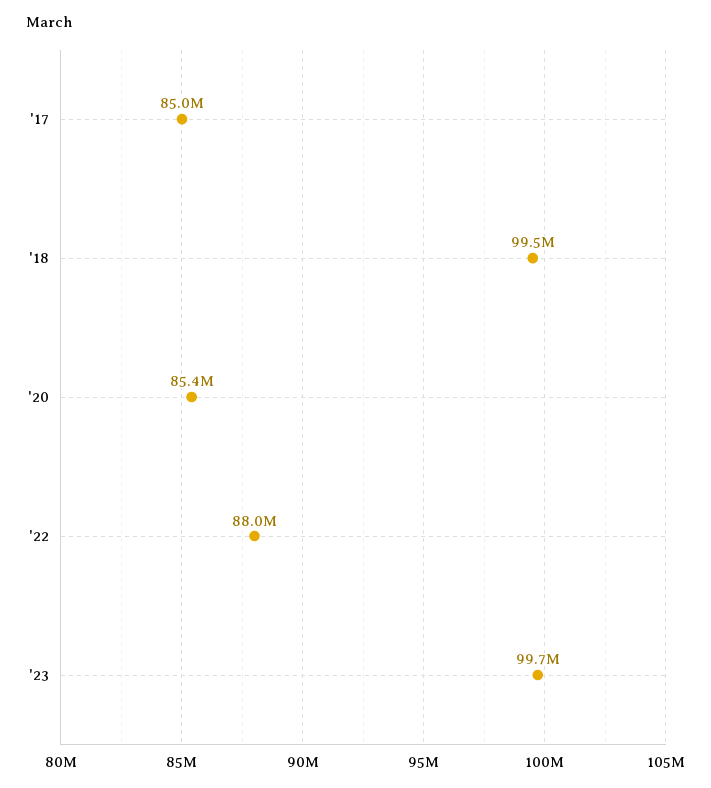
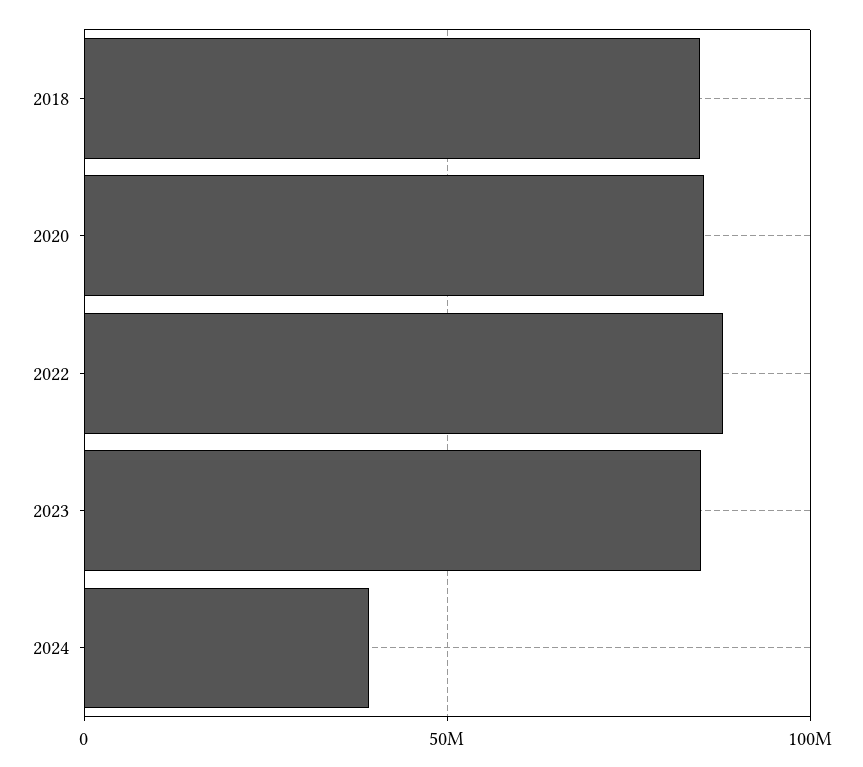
'17: 85000000 -> none
'18: 99500000 -> 85000000
'23: 99700000 -> 85000000
2024: none -> 40000000

